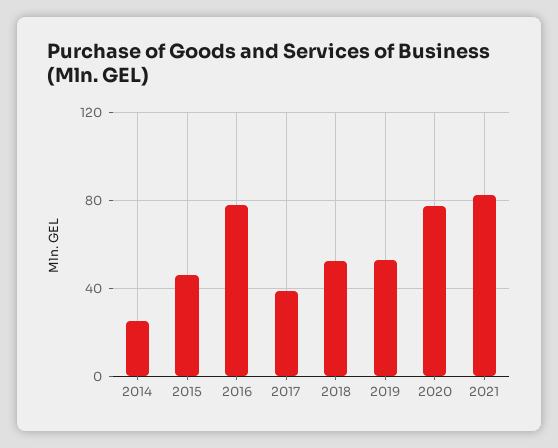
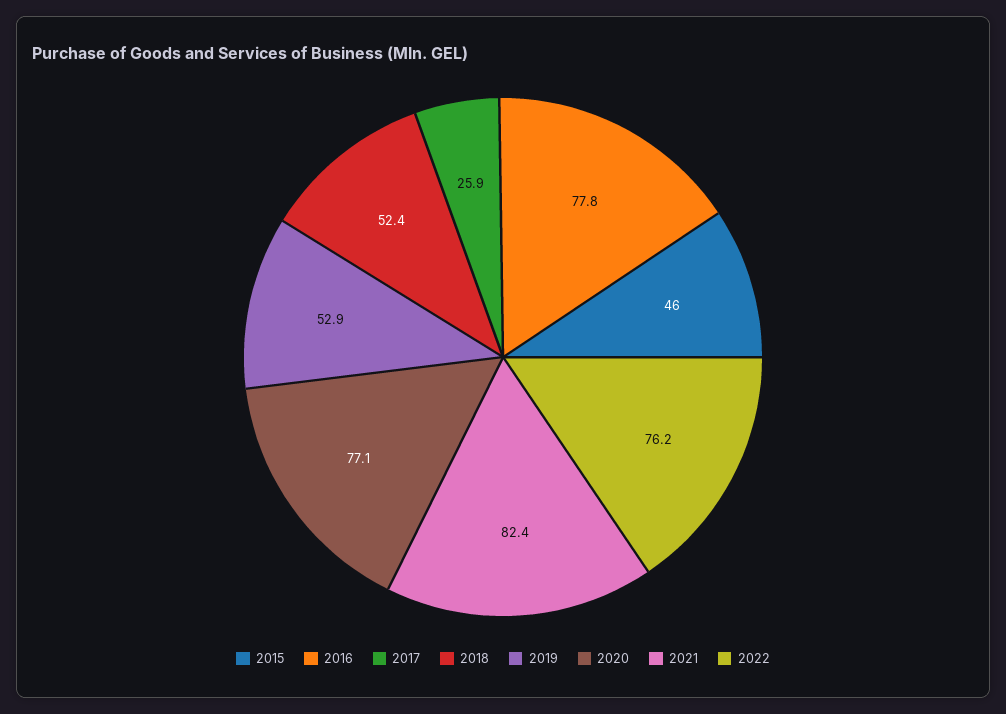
2014: 25 -> none
2017: 40 -> 25.9
2022: none -> 76.2

